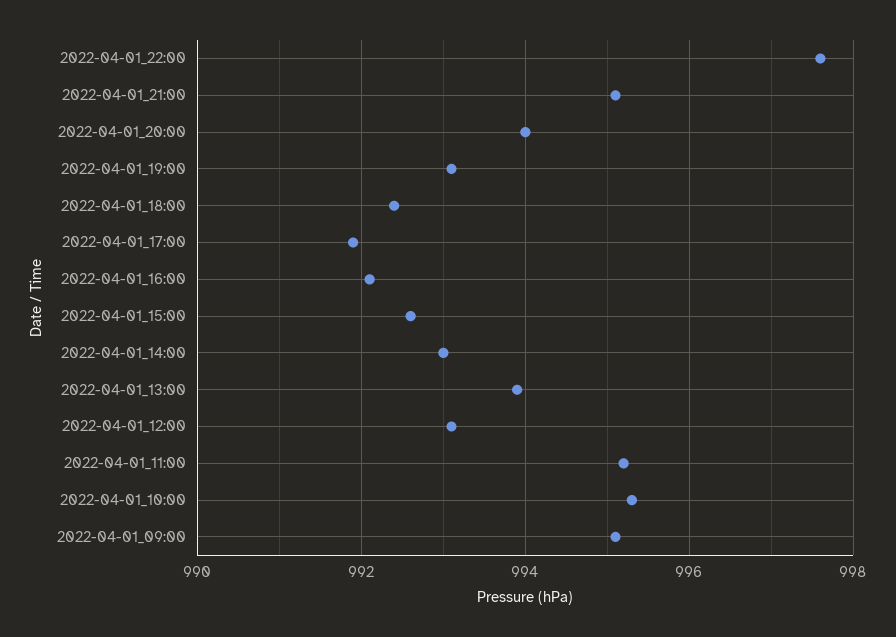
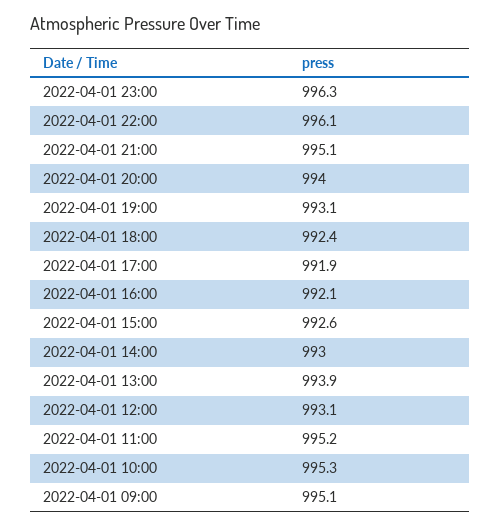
2022-04-01_22:00: 997.5 -> 996.1
2022-04-01 23:00: none -> 996.3

